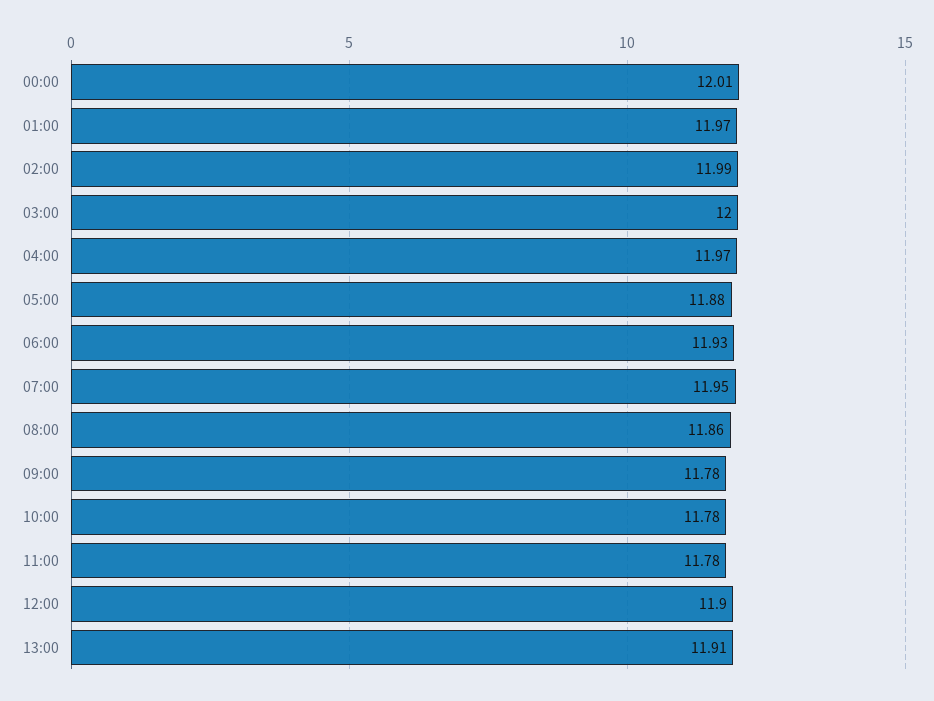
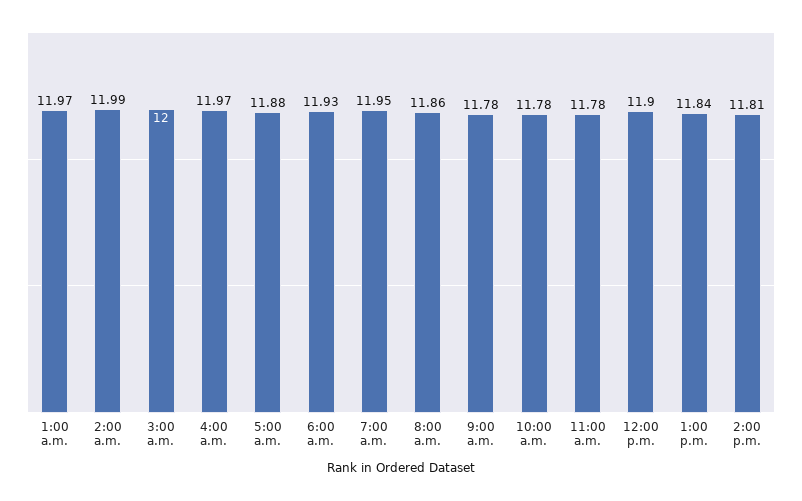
00:00: 12.01 -> none
13:00: 11.91 -> 11.84
2:00 p.m.: none -> 11.81

